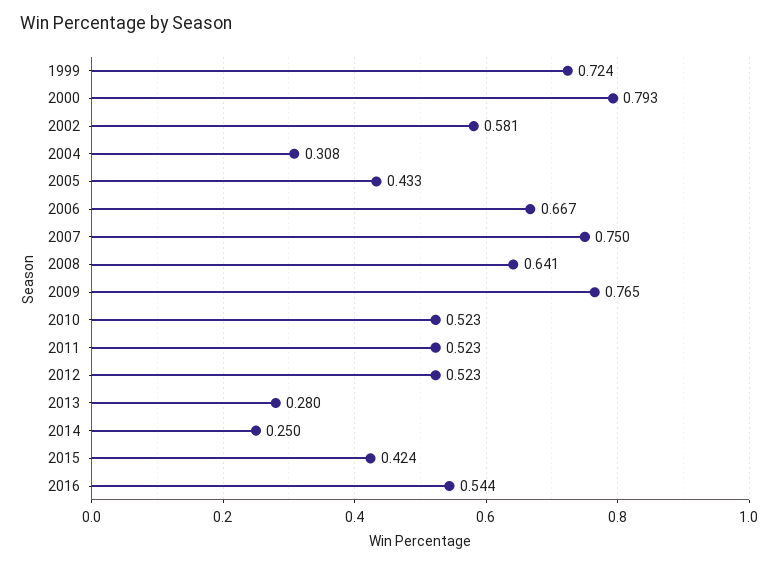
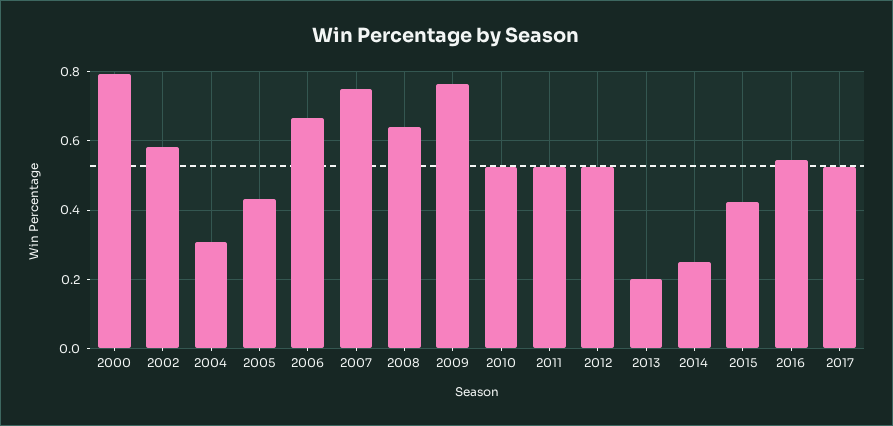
1999: 0.724 -> none
2013: 0.28 -> 0.2
2017: none -> 0.52

